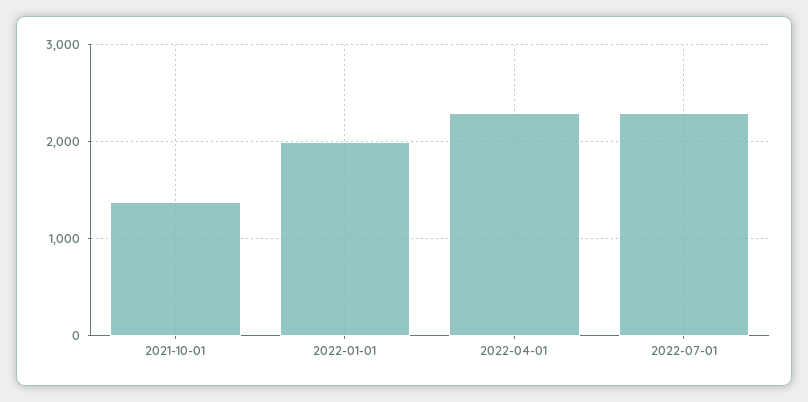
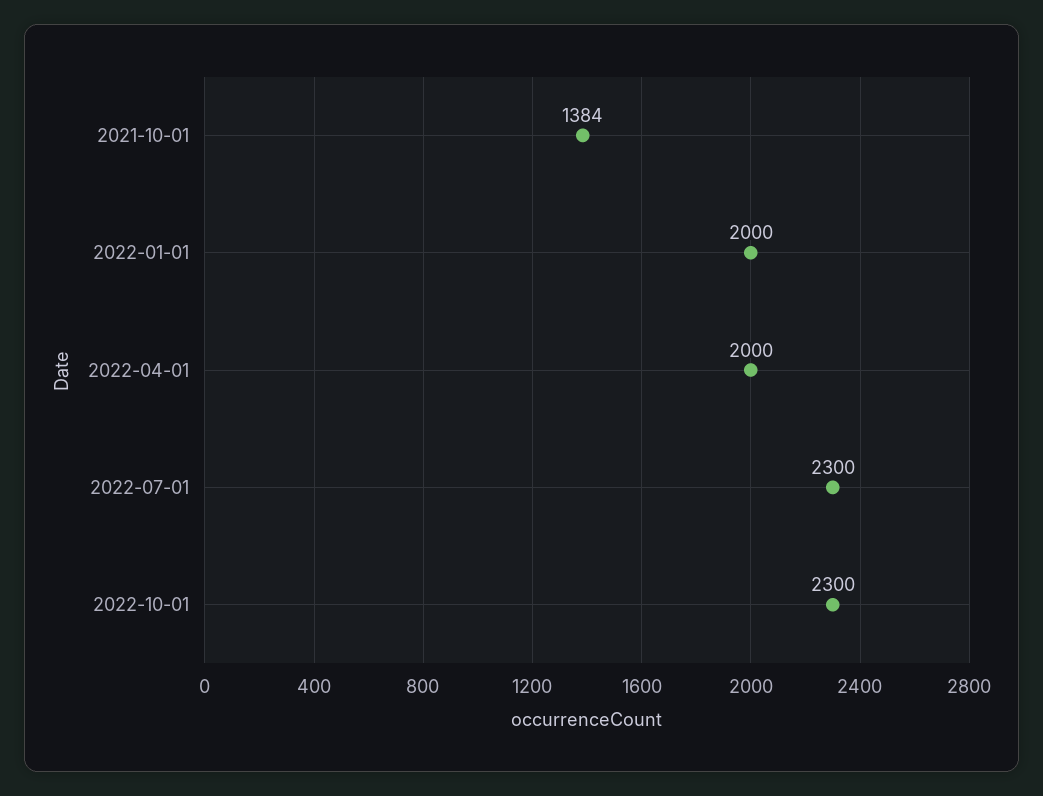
2022-04-01: 2300 -> 2000
2022-10-01: none -> 2300

